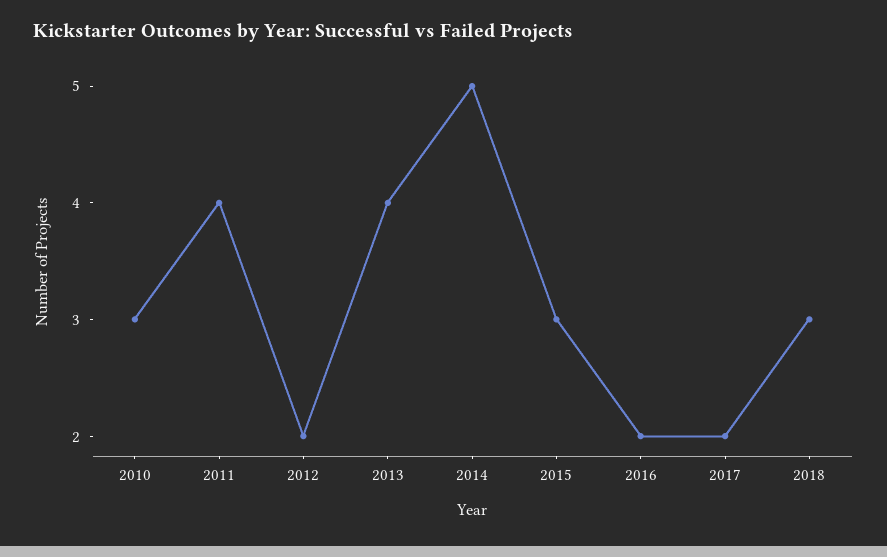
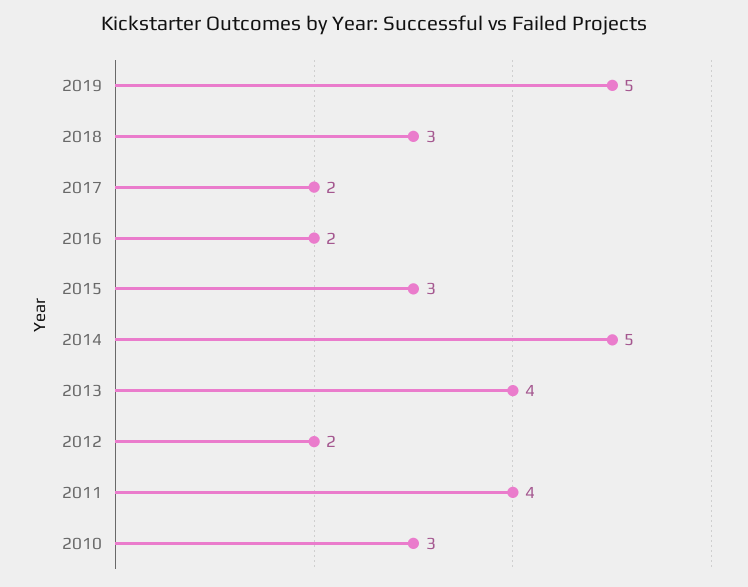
2019: none -> 5

